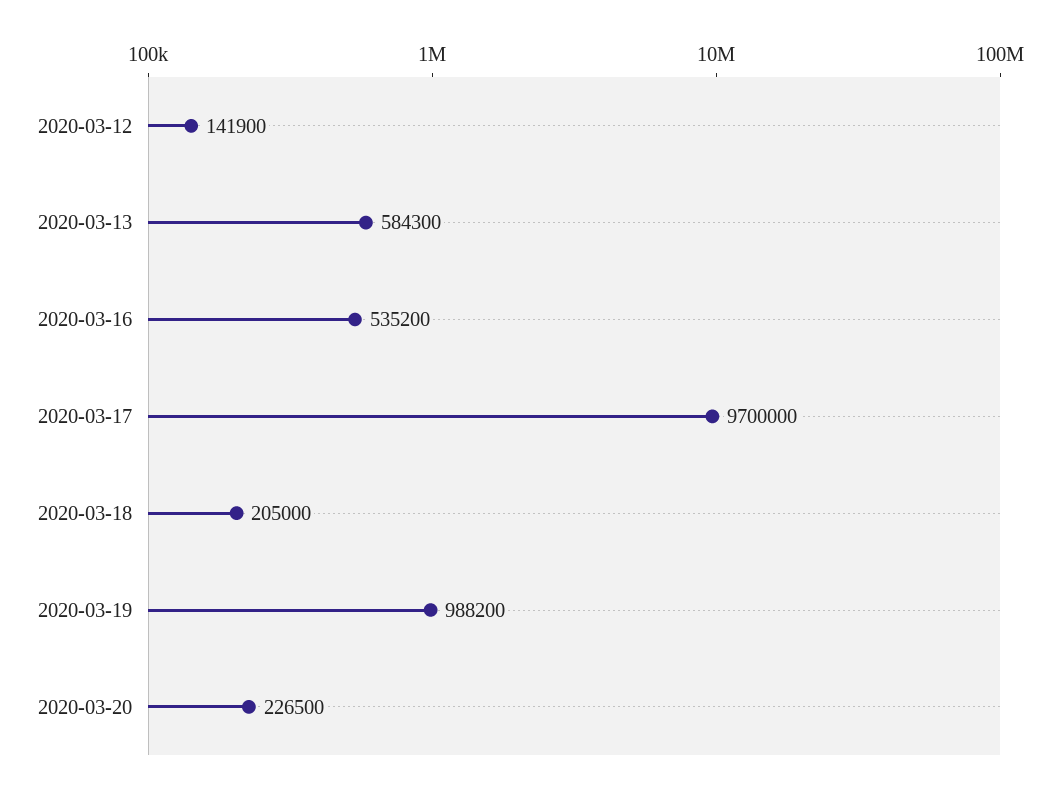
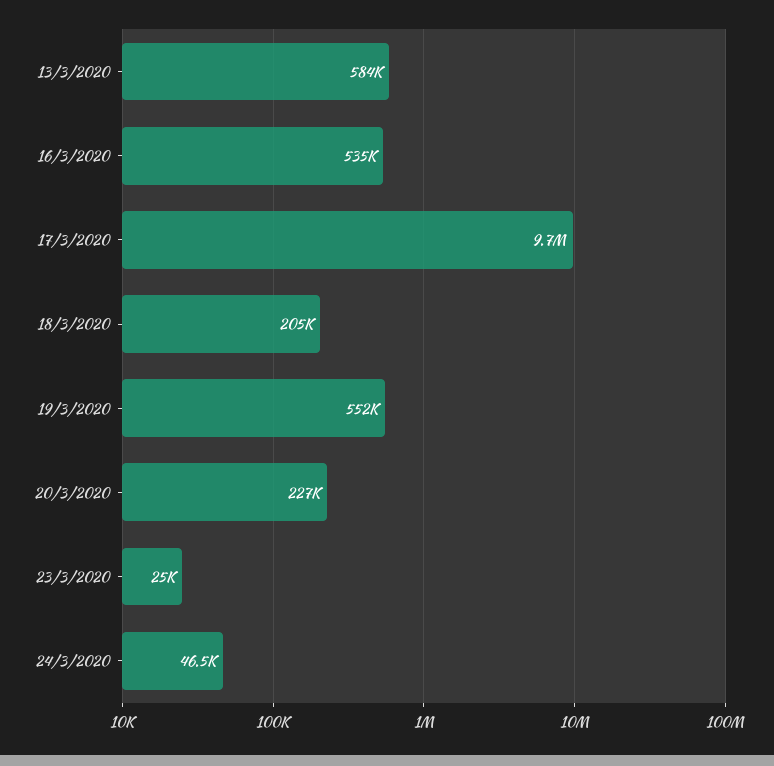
2020-03-12: 141900 -> none
2020-03-19: 988200 -> 552000
23/3/2020: none -> 25000
24/3/2020: none -> 46500

